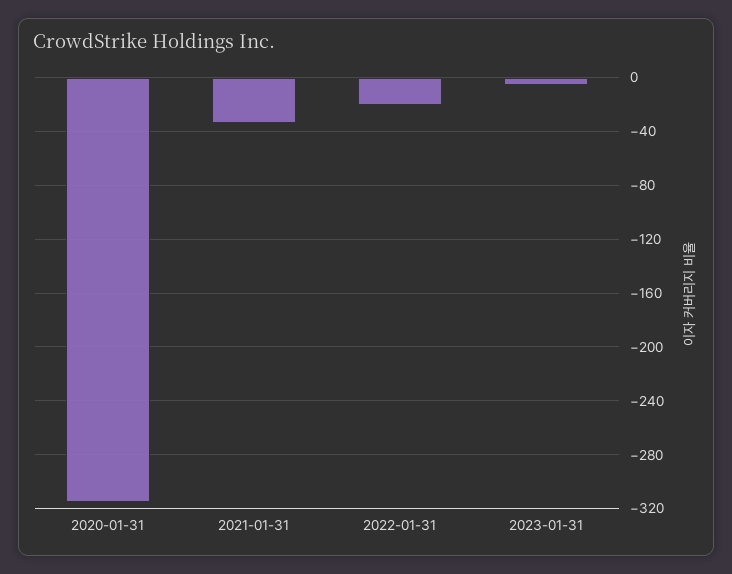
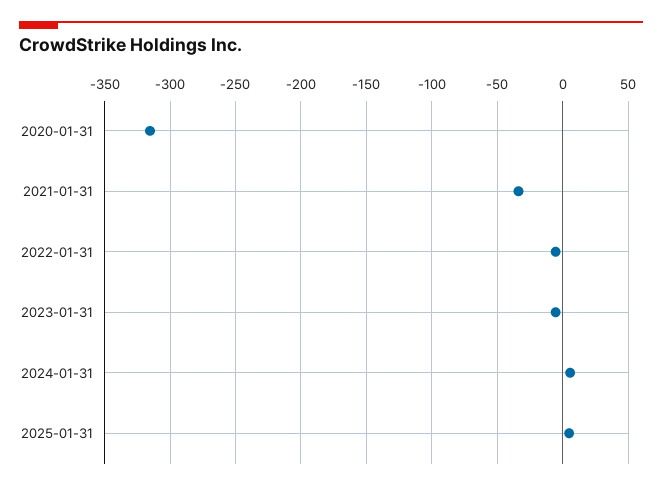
2022-01-31: -20 -> -5
2024-01-31: none -> 5
2025-01-31: none -> 5

